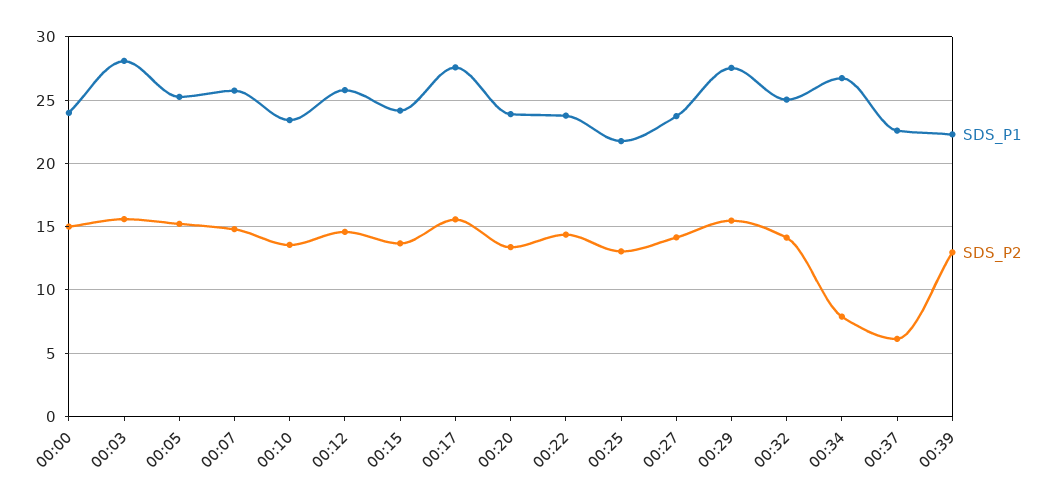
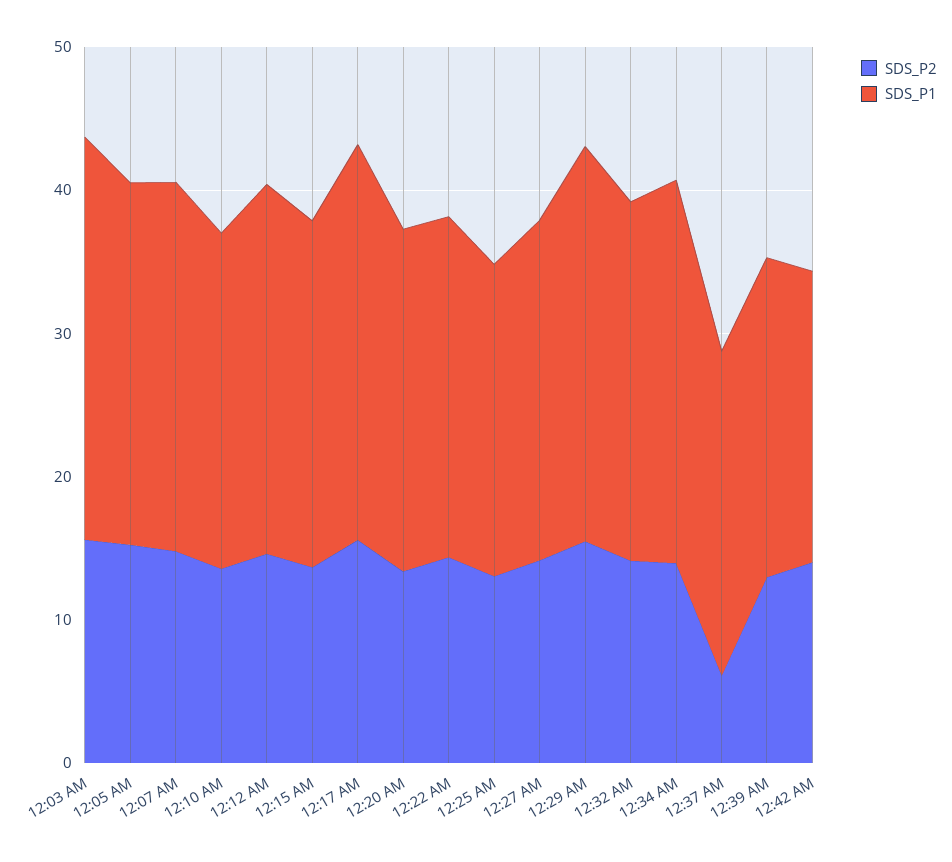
SDS_P1, 00:00: 24 -> none
SDS_P2, 00:00: 15 -> none
SDS_P2, 00:34: 8 -> 14
SDS_P2, 12:42 AM: none -> 14
SDS_P1, 12:42 AM: none -> 20

